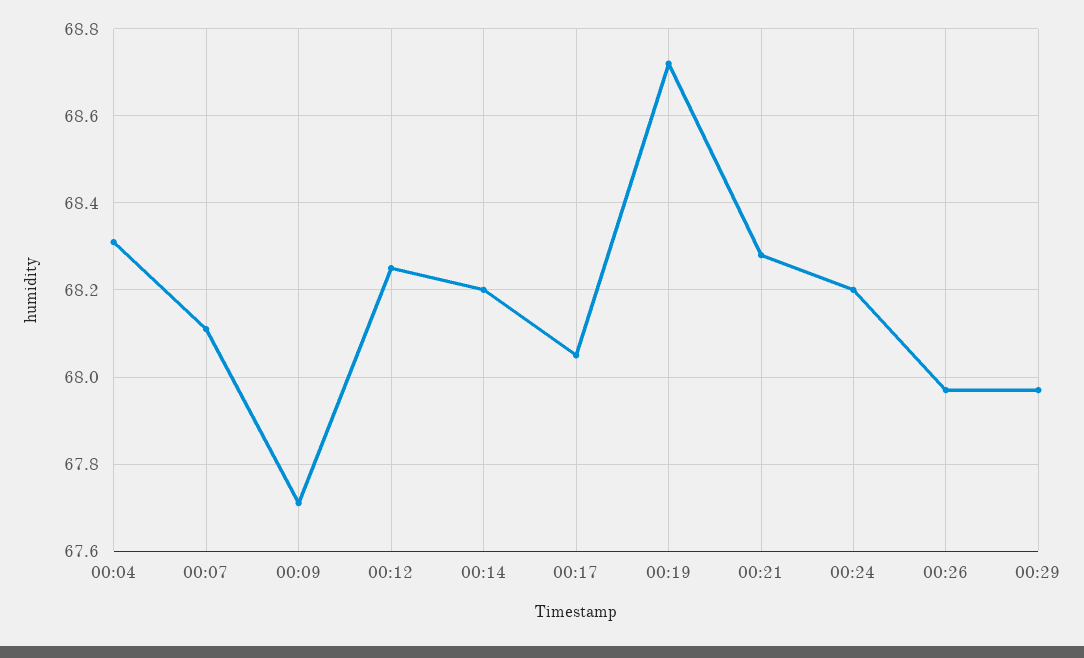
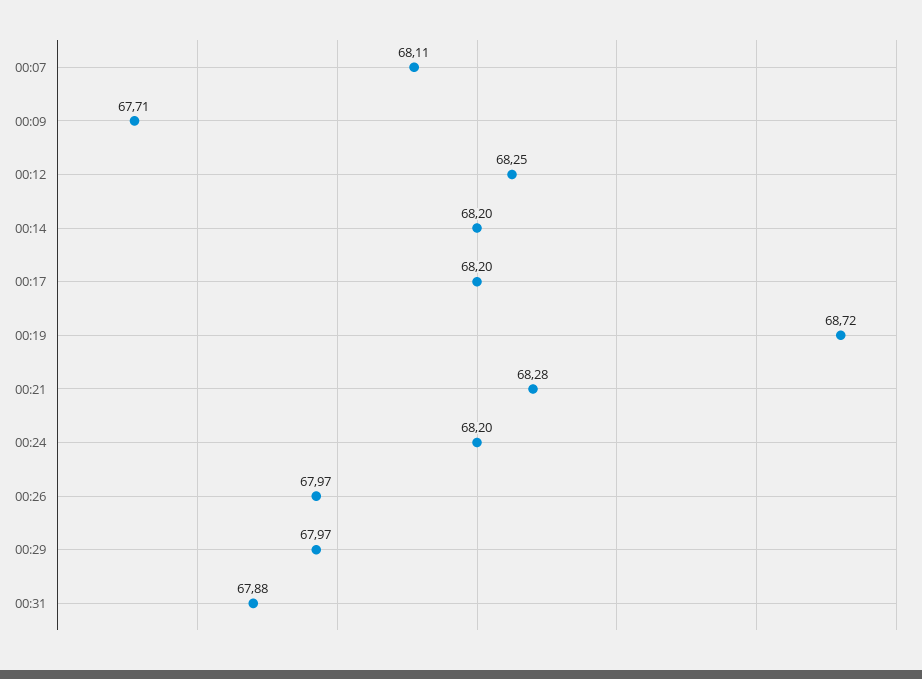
00:04: 68.3 -> none
00:17: 68.05 -> 68.2
00:31: none -> 67.88

